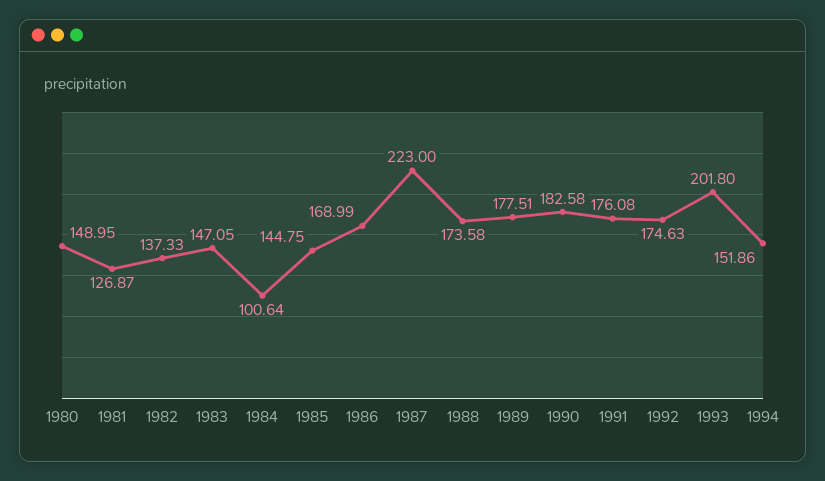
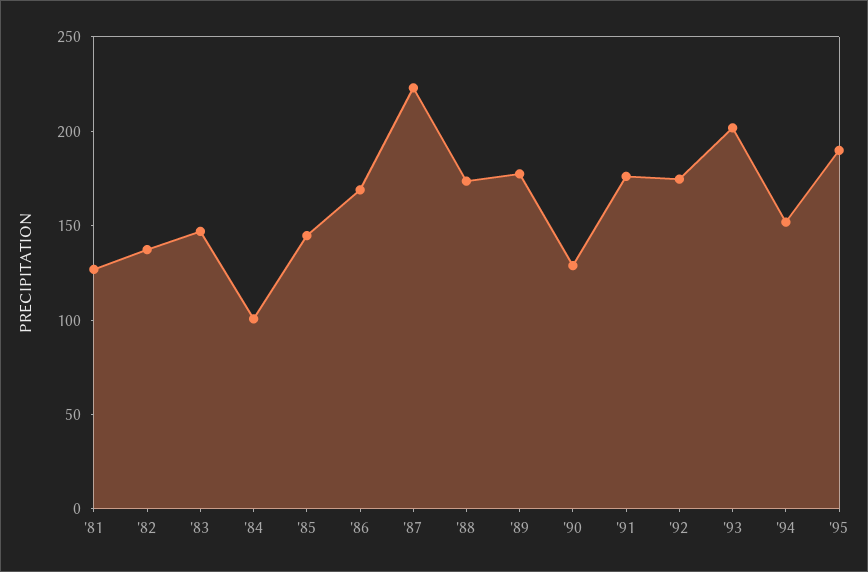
1980: 148.95 -> none
1990: 182.58 -> 130
'95: none -> 190

